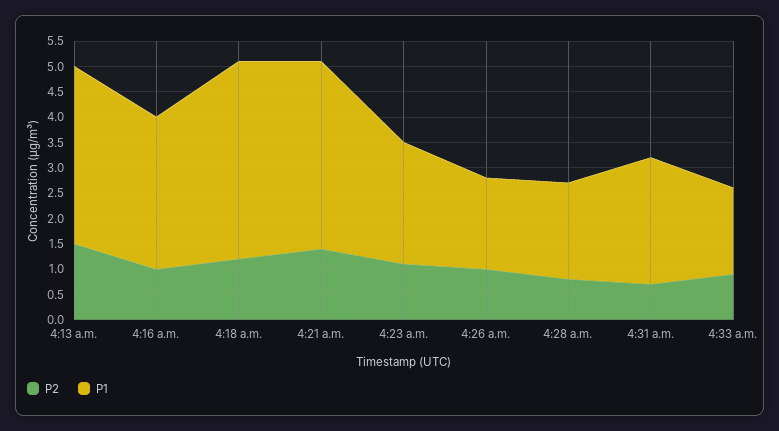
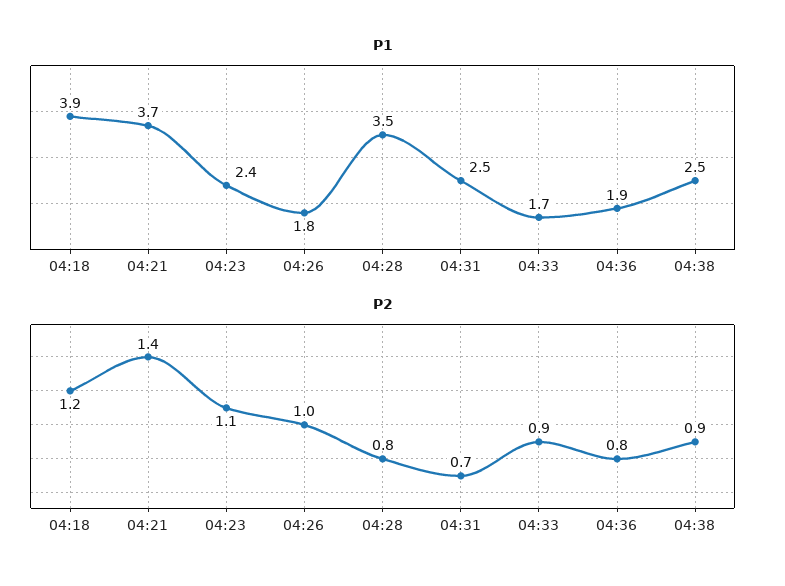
P2, 4:13 a.m.: 1.5 -> none
P1, 4:13 a.m.: 3.5 -> none
P2, 4:16 a.m.: 1 -> none
P1, 4:16 a.m.: 3 -> none
P1, 4:28 a.m.: 2 -> 3.5
P1, 04:36: none -> 1.9
P1, 04:38: none -> 2.5
P2, 04:36: none -> 0.8
P2, 04:38: none -> 0.9

